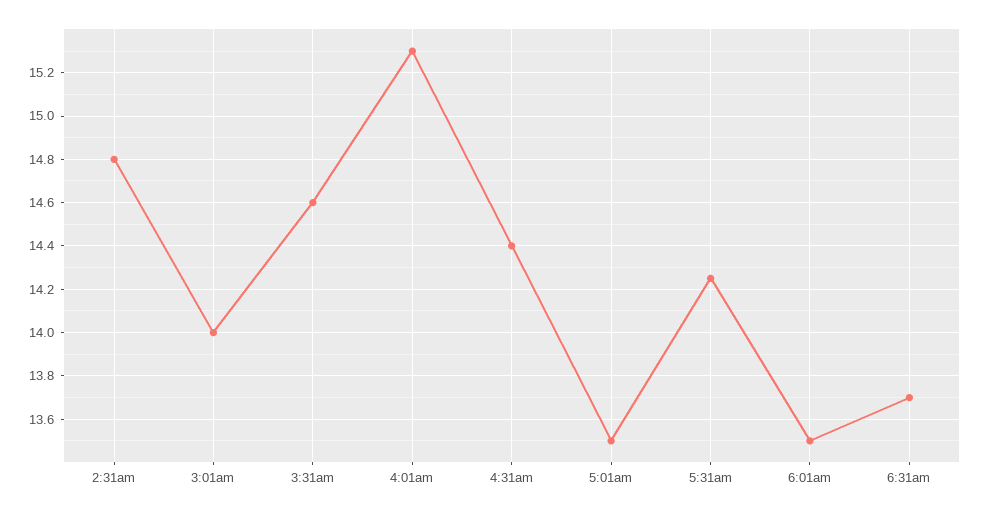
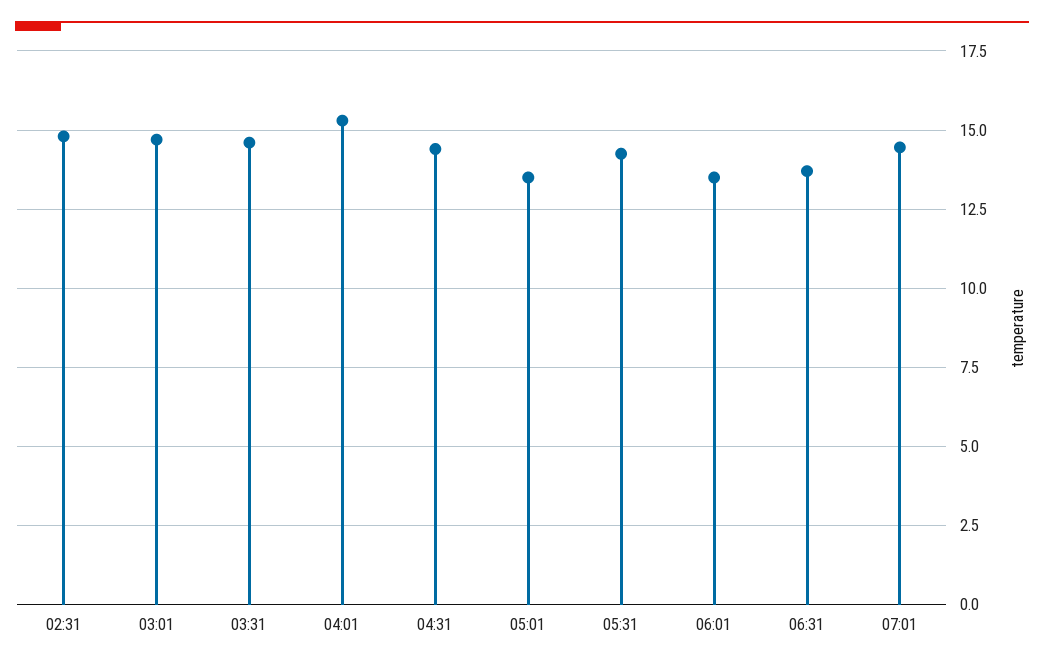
3:01am: 14 -> 14.75
07:01: none -> 14.5

